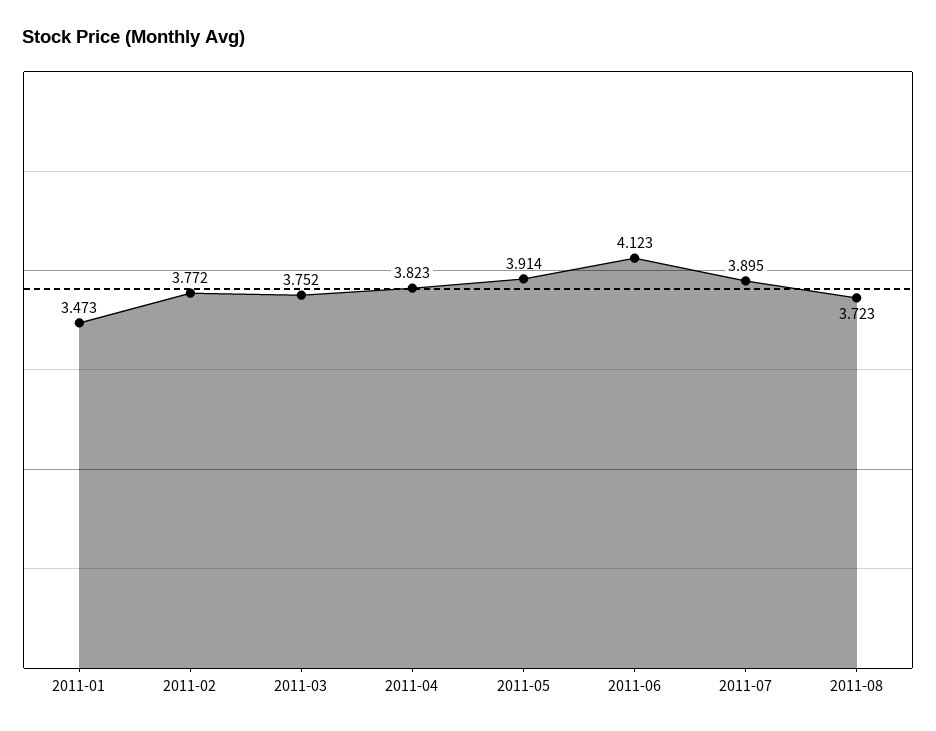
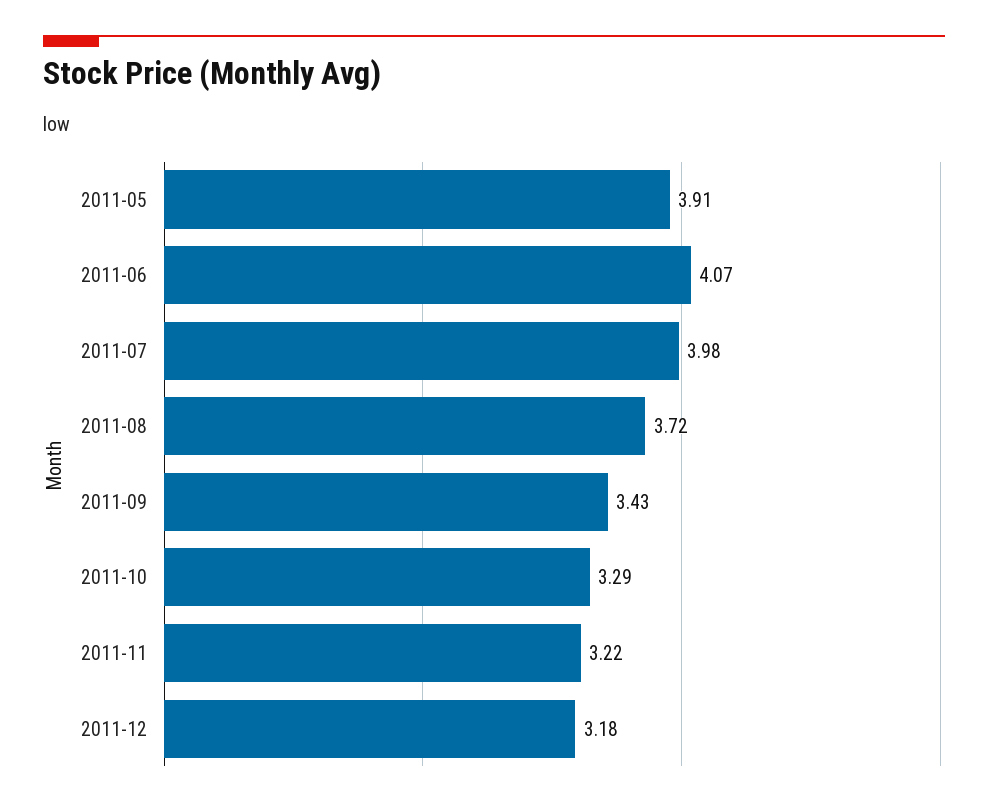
2011-01: 3.473 -> none
2011-02: 3.772 -> none
2011-03: 3.752 -> none
2011-04: 3.823 -> none
2011-06: 4.123 -> 4.07
2011-07: 3.895 -> 3.98
2011-09: none -> 3.43
2011-10: none -> 3.29
2011-11: none -> 3.22
2011-12: none -> 3.18

